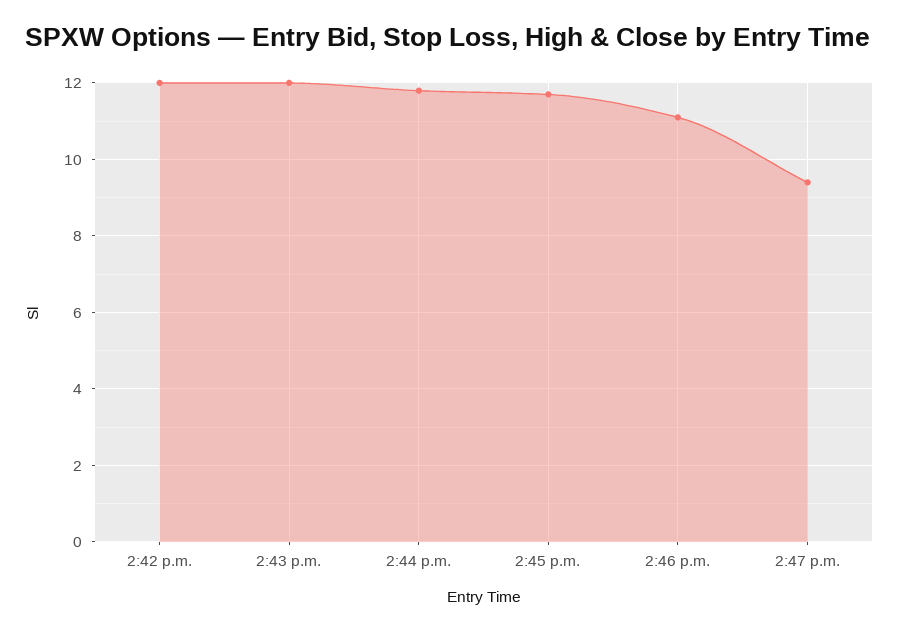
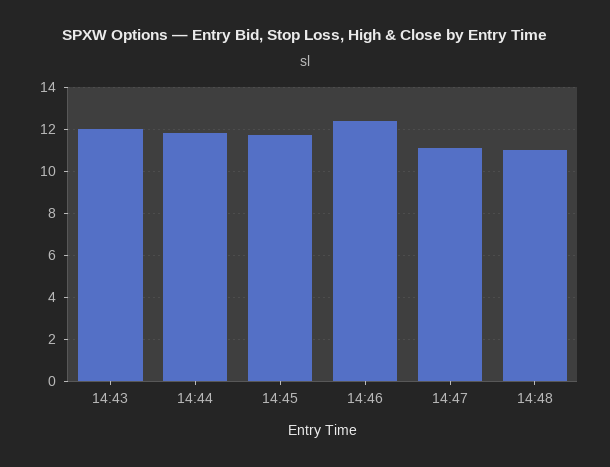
2:42 p.m.: 12 -> none
2:46 p.m.: 11 -> 12.5
2:47 p.m.: 9.5 -> 11
14:48: none -> 11

